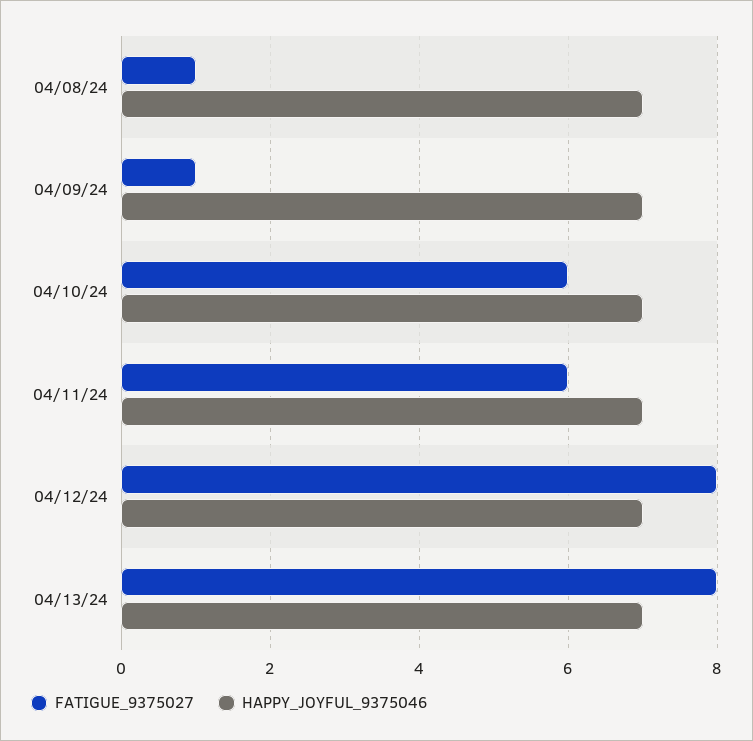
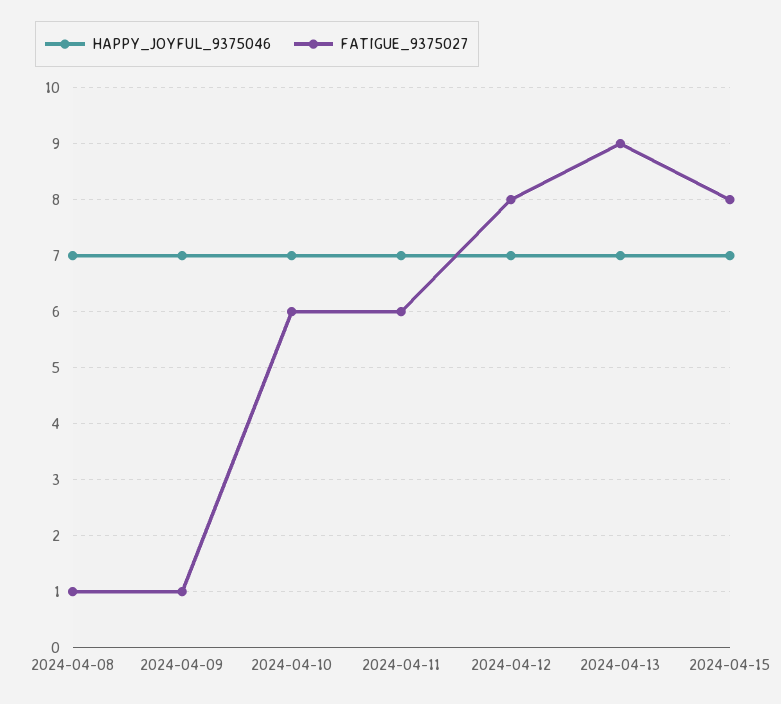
FATIGUE_9375027, 04/13/24: 8 -> 9
HAPPY_JOYFUL_9375046, 2024-04-15: none -> 7
FATIGUE_9375027, 2024-04-15: none -> 8

